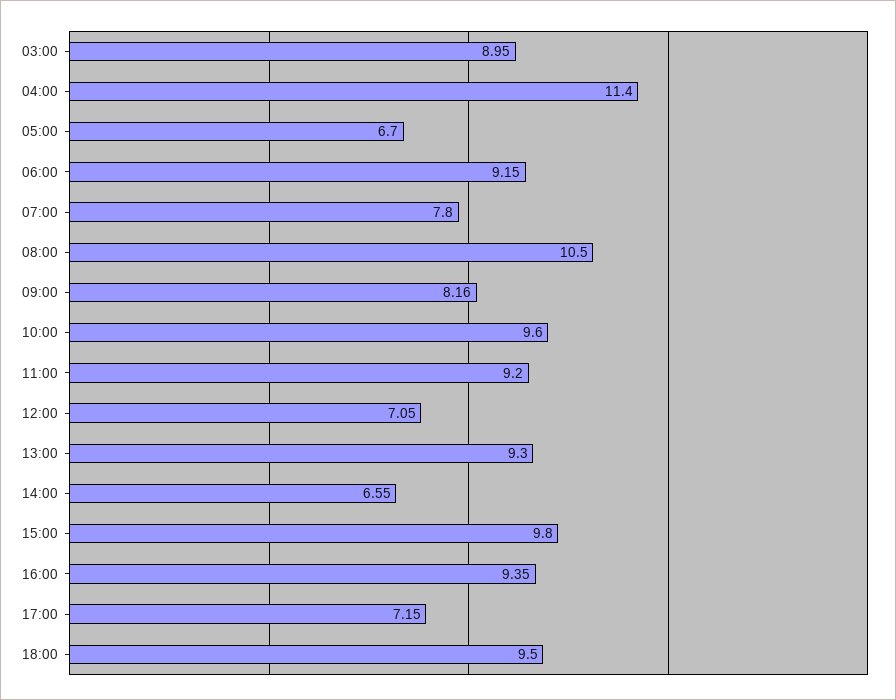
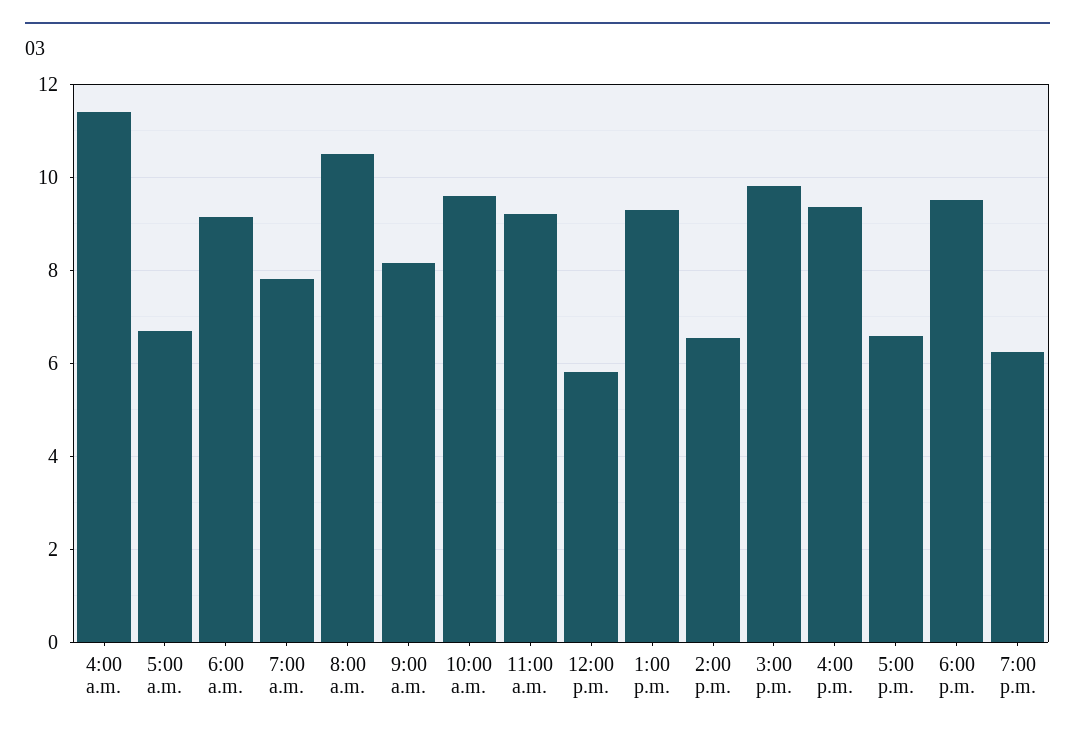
03:00: 8.95 -> none
12:00: 7.05 -> 5.8
17:00: 7.15 -> 6.6
7:00 p.m.: none -> 6.2

